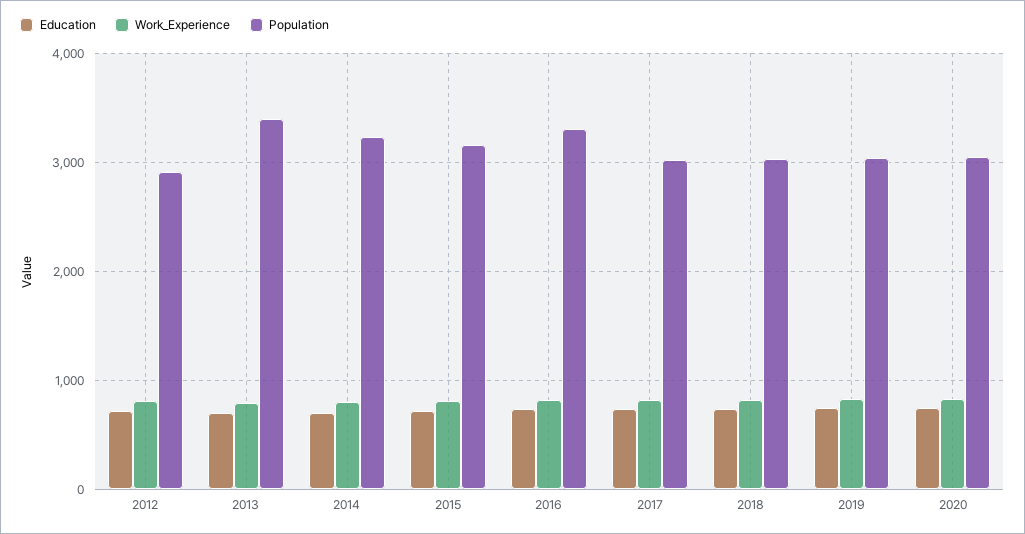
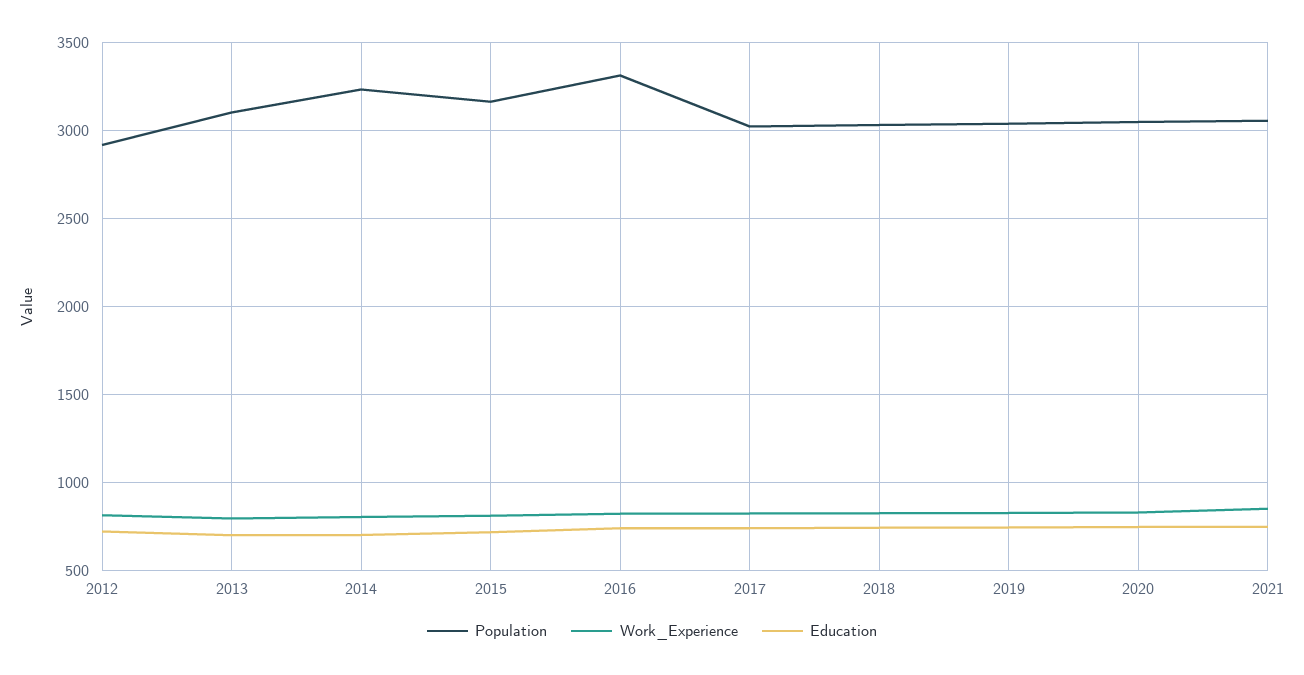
Population, 2013: 3400 -> 3100
Population, 2021: none -> 3050
Work_Experience, 2021: none -> 850
Education, 2021: none -> 750

